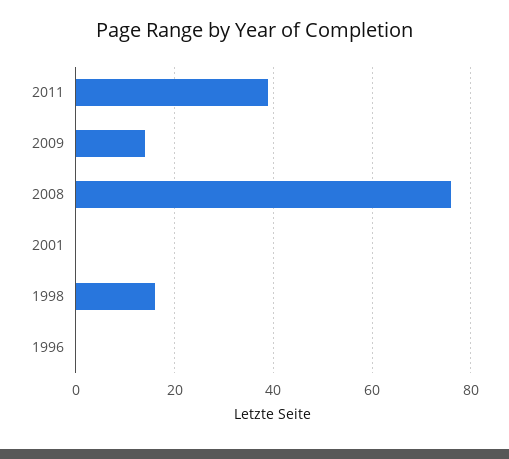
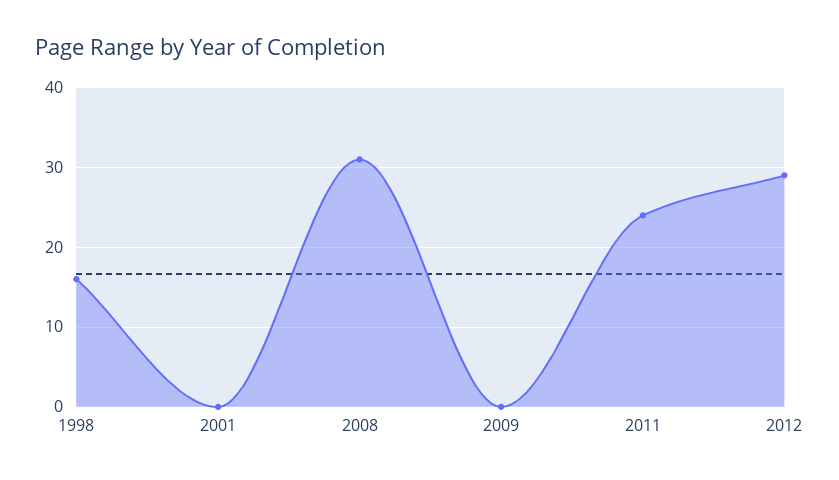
2011: 40 -> 24
2009: 15 -> 0
2008: 75 -> 31
1996: 0 -> none
2012: none -> 29

